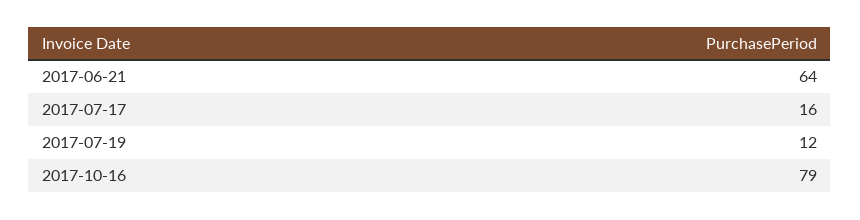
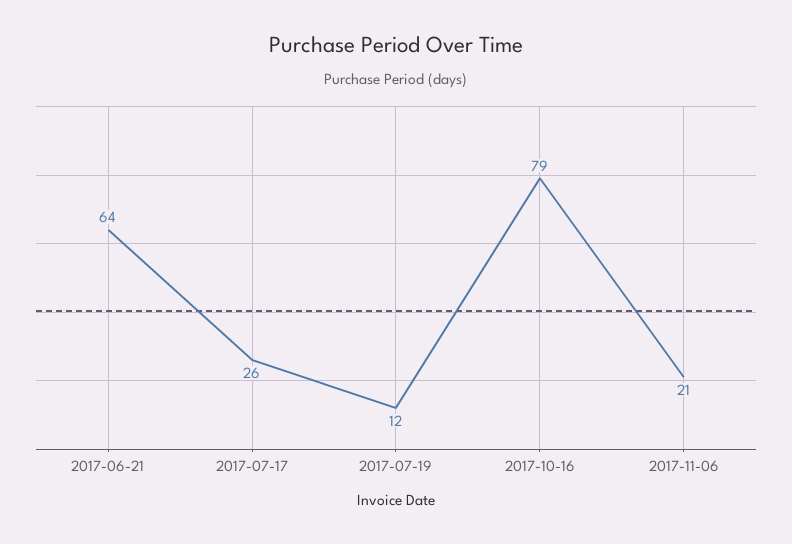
2017-07-17: 16 -> 26
2017-11-06: none -> 21

